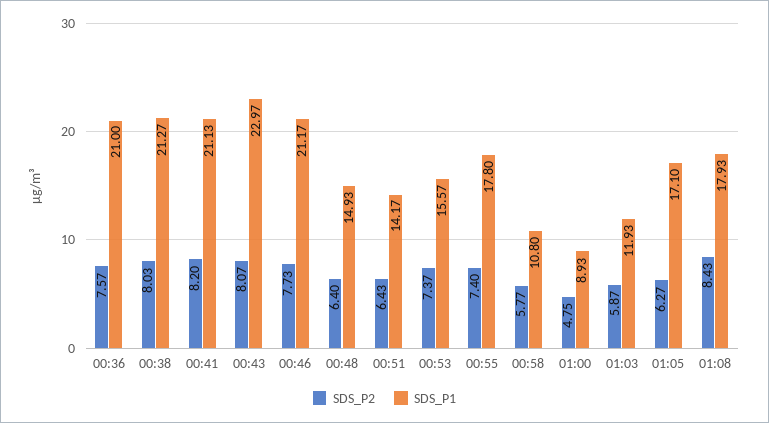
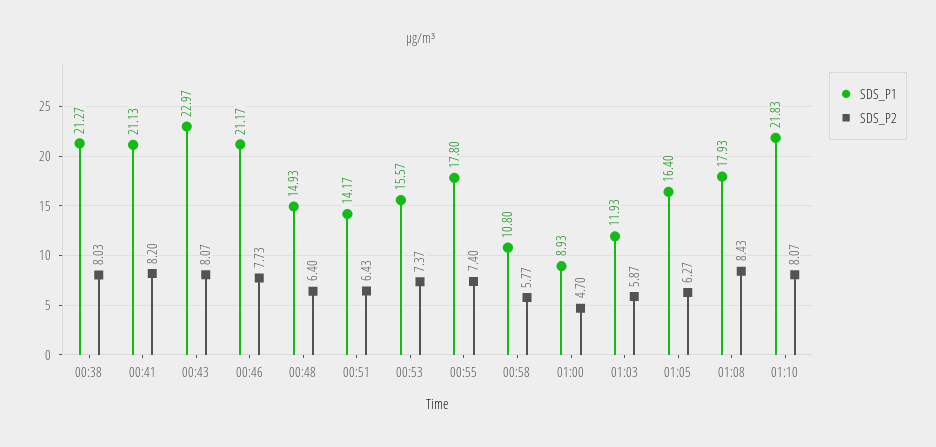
SDS_P2, 00:36: 7.57 -> none
SDS_P1, 00:36: 21 -> none
SDS_P2, 01:00: 4.75 -> 4.7
SDS_P1, 01:05: 17.1 -> 16.4
SDS_P1, 01:10: none -> 21.83
SDS_P2, 01:10: none -> 8.07

